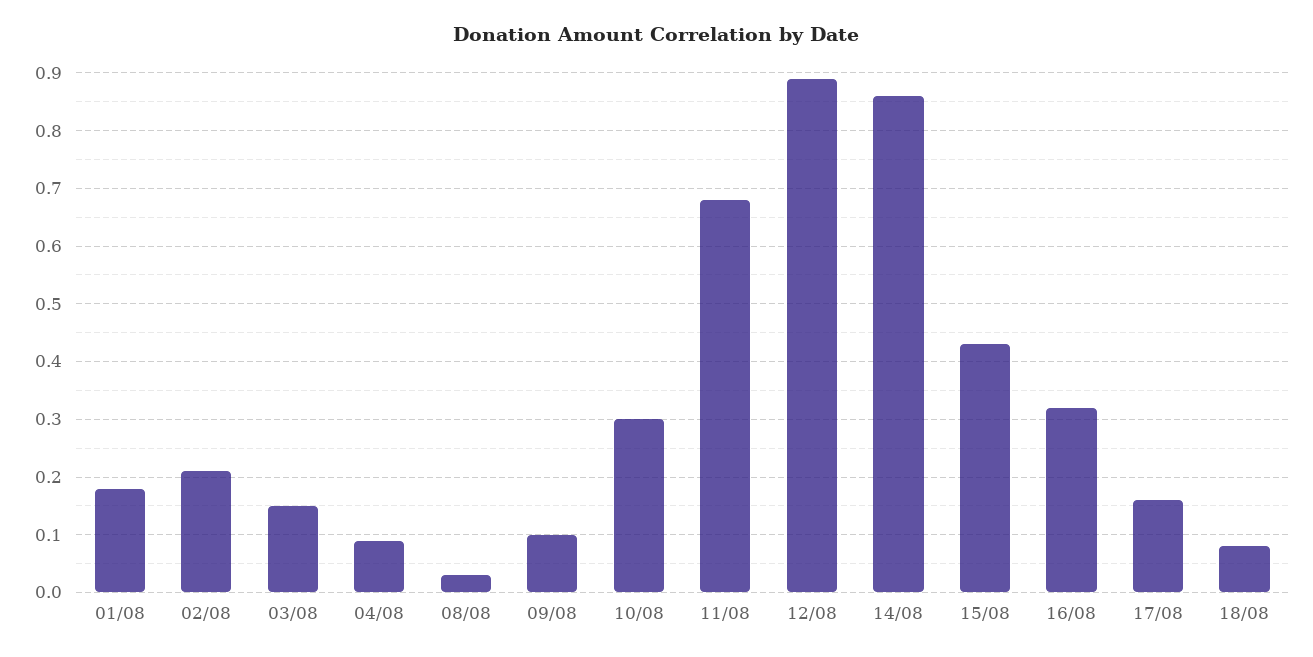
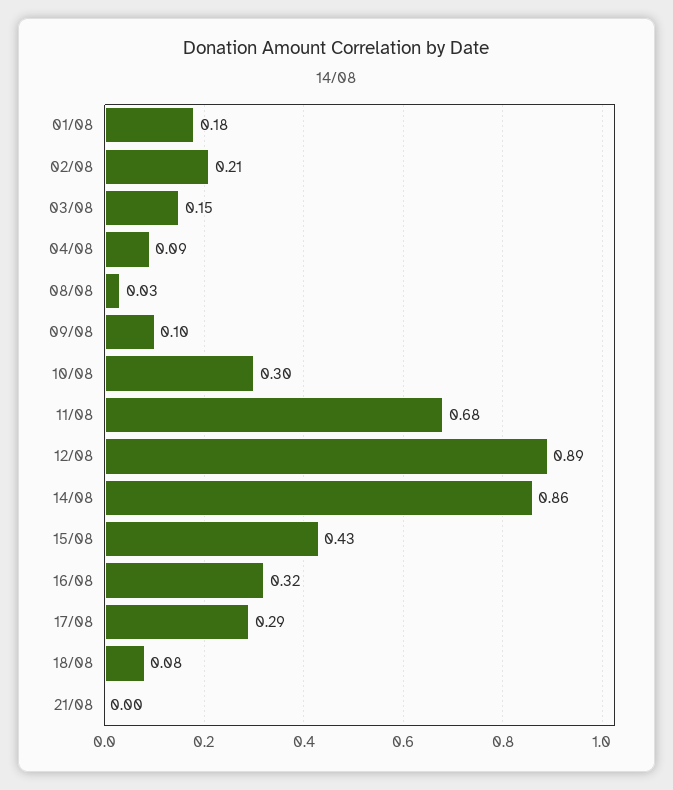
17/08: 0.15 -> 0.29
21/08: none -> 0

